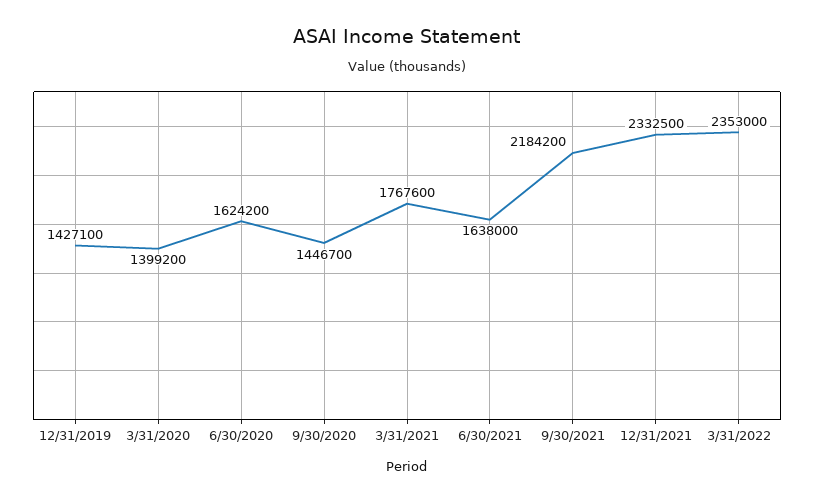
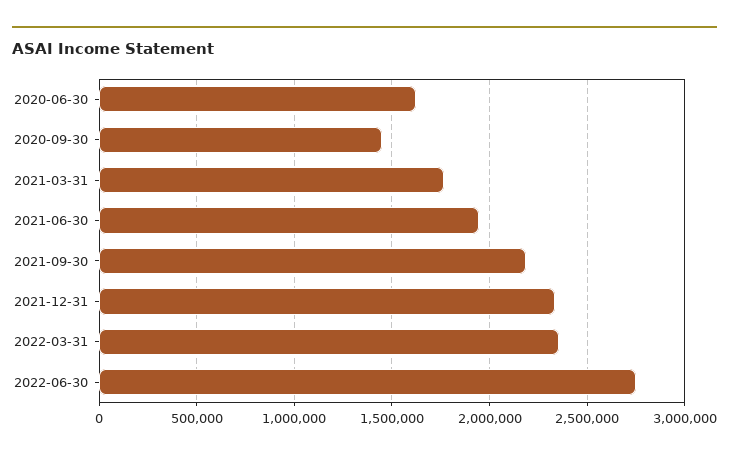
12/31/2019: 1427100 -> none
3/31/2020: 1399200 -> none
6/30/2021: 1638000 -> 1950000
2022-06-30: none -> 2750000

